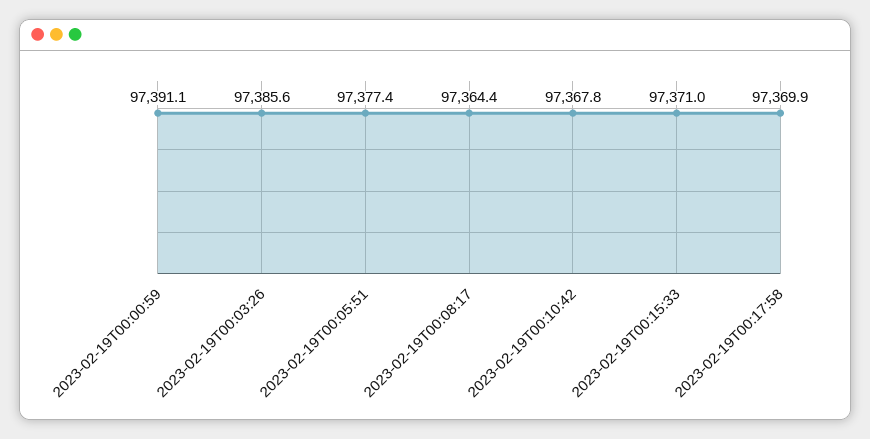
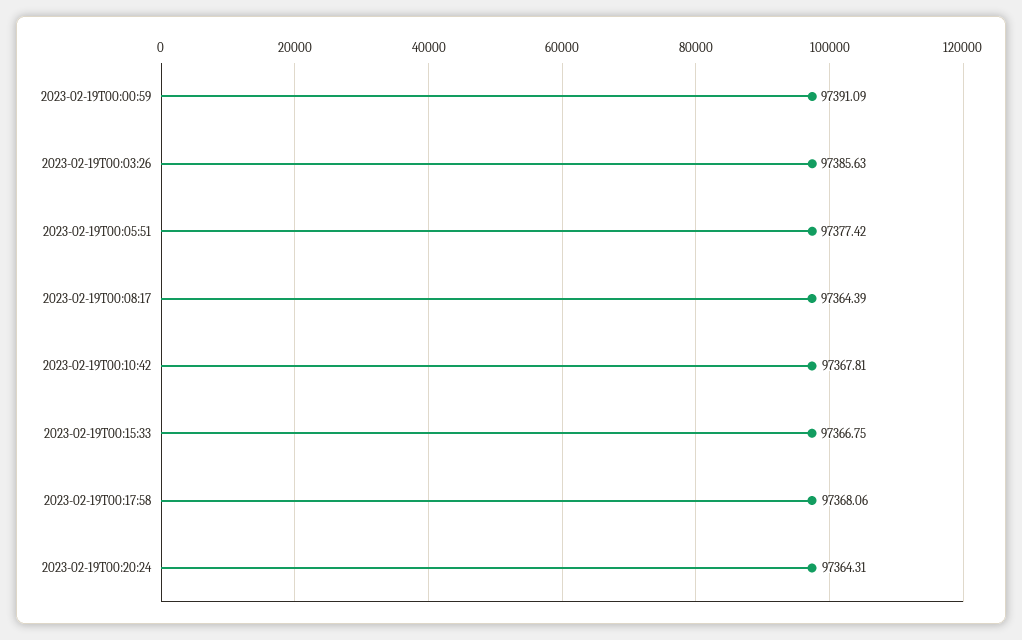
2023-02-19T00:15:33: 97371 -> 97366.75
2023-02-19T00:17:58: 97369.9 -> 97368.06
2023-02-19T00:20:24: none -> 97364.31

